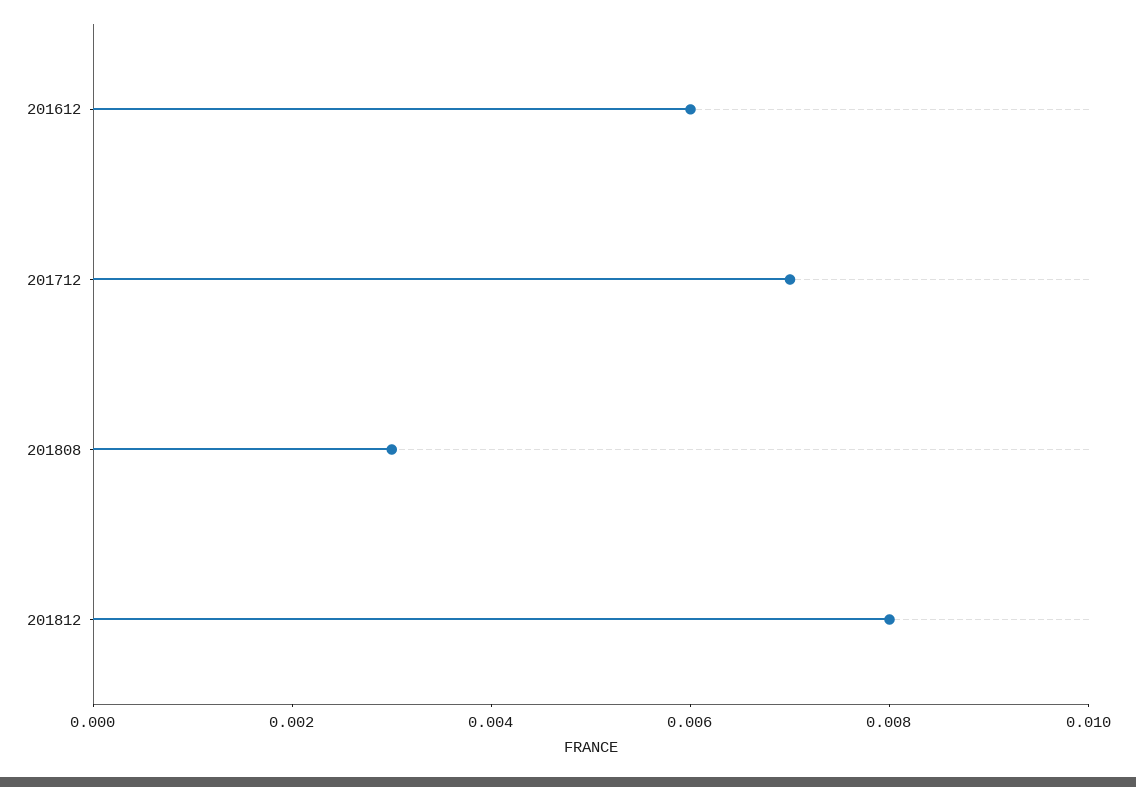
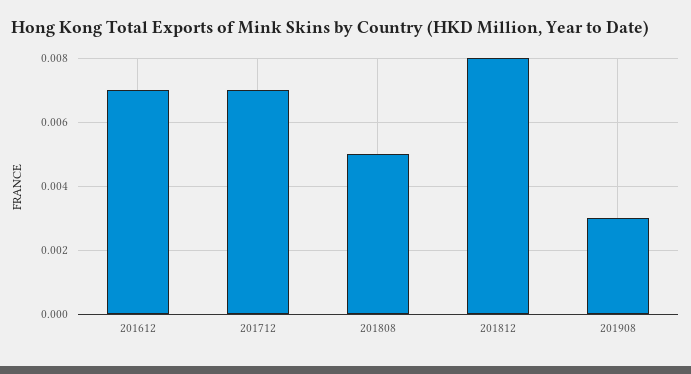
201612: 0.006 -> 0.007
201808: 0.003 -> 0.005
201908: none -> 0.003

